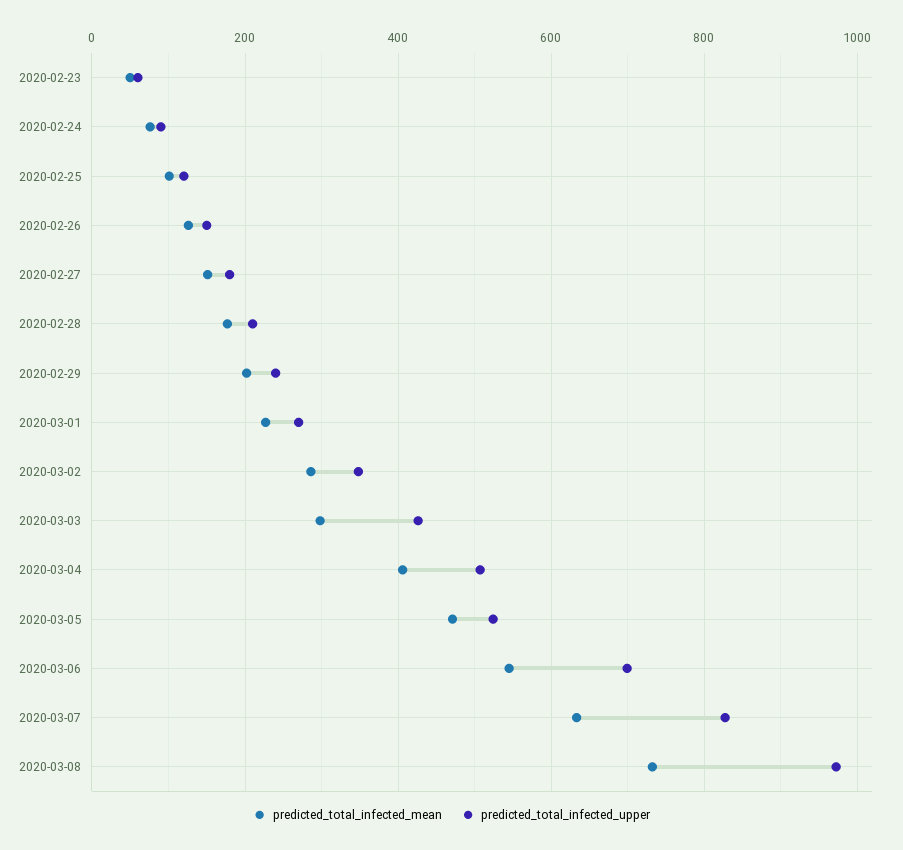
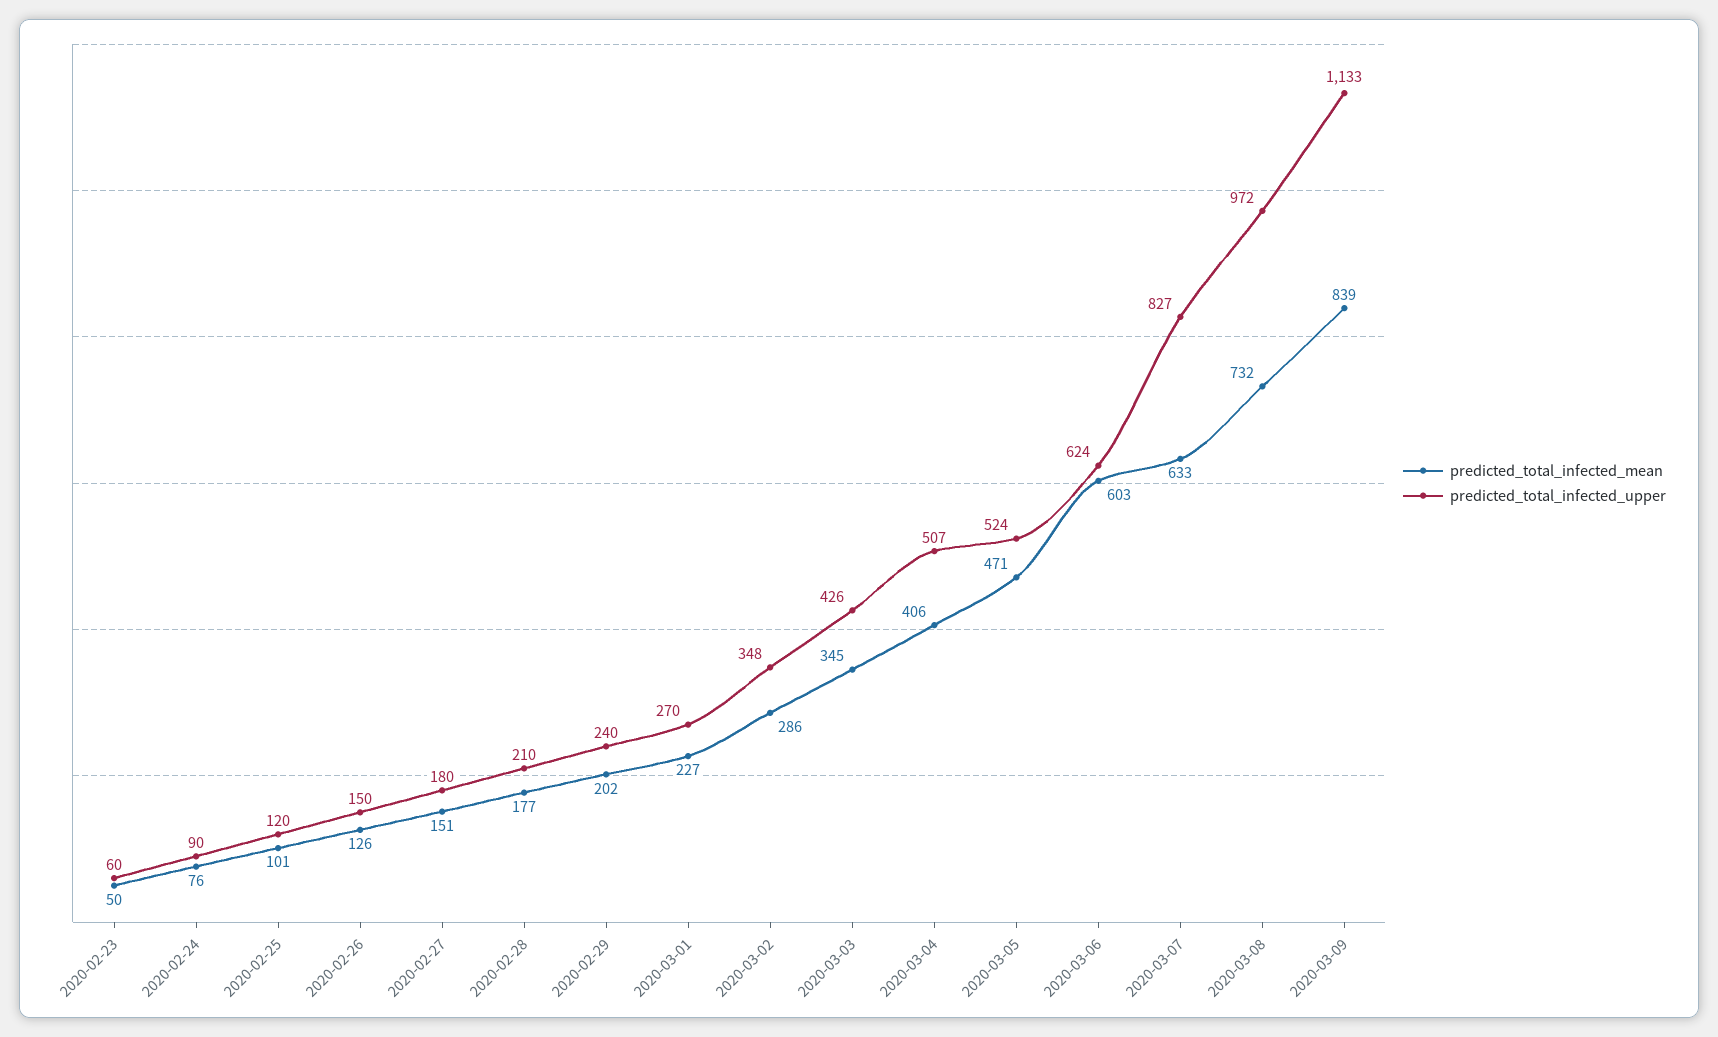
predicted_total_infected_mean, 2020-03-03: 300 -> 345
predicted_total_infected_mean, 2020-03-06: 540 -> 603
predicted_total_infected_upper, 2020-03-06: 700 -> 624
predicted_total_infected_mean, 2020-03-09: none -> 839
predicted_total_infected_upper, 2020-03-09: none -> 1133

